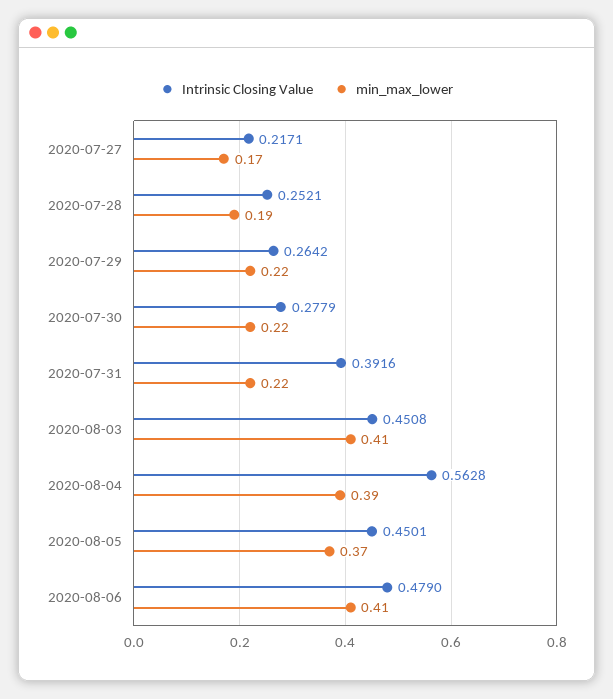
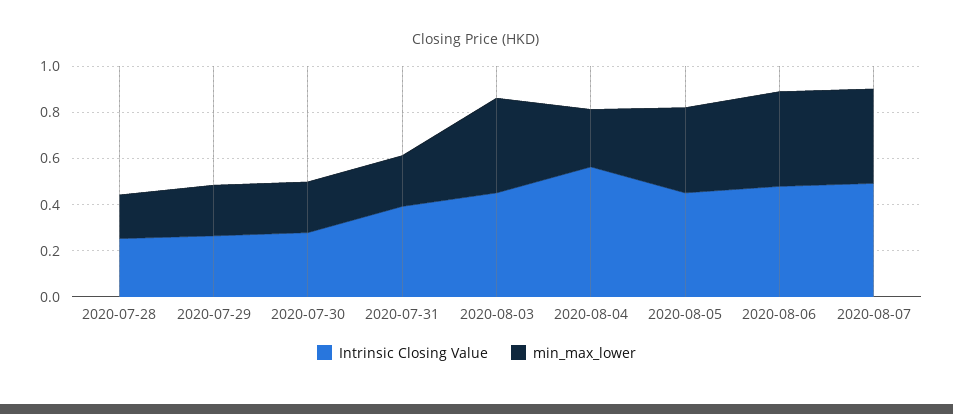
Intrinsic Closing Value, 2020-07-27: 0.2171 -> none
min_max_lower, 2020-07-27: 0.17 -> none
min_max_lower, 2020-08-04: 0.39 -> 0.25
Intrinsic Closing Value, 2020-08-07: none -> 0.5
min_max_lower, 2020-08-07: none -> 0.4

